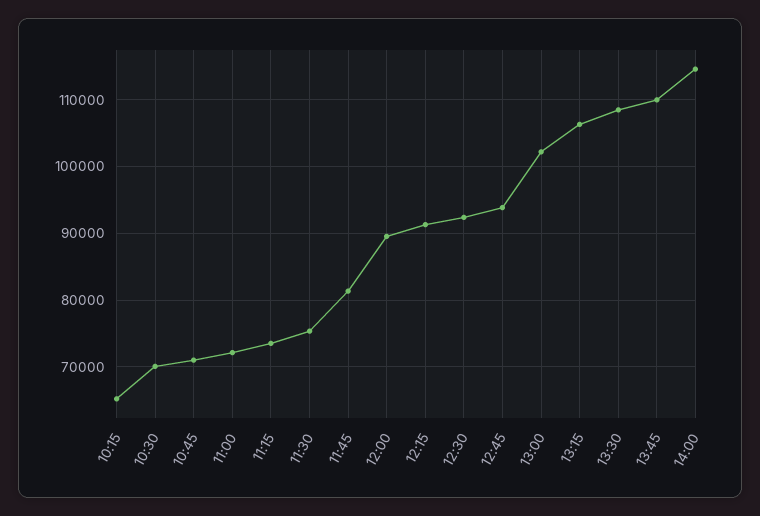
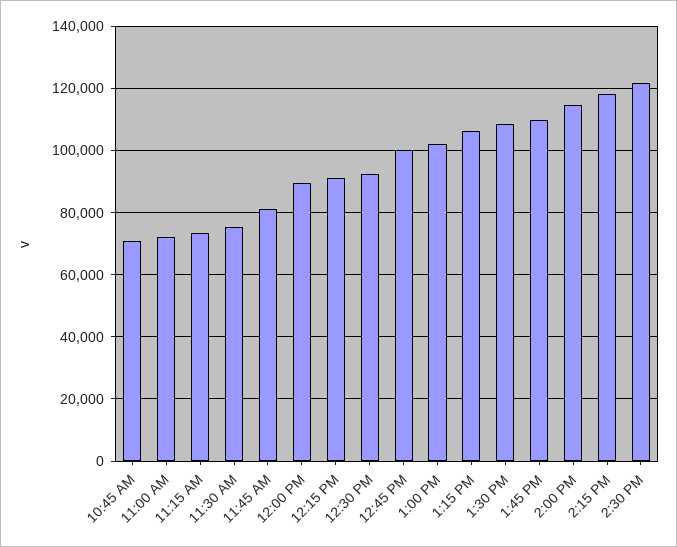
10:15: 65000 -> none
10:30: 70000 -> none
12:45: 94000 -> 100000
2:15 PM: none -> 118000
2:30 PM: none -> 122000

